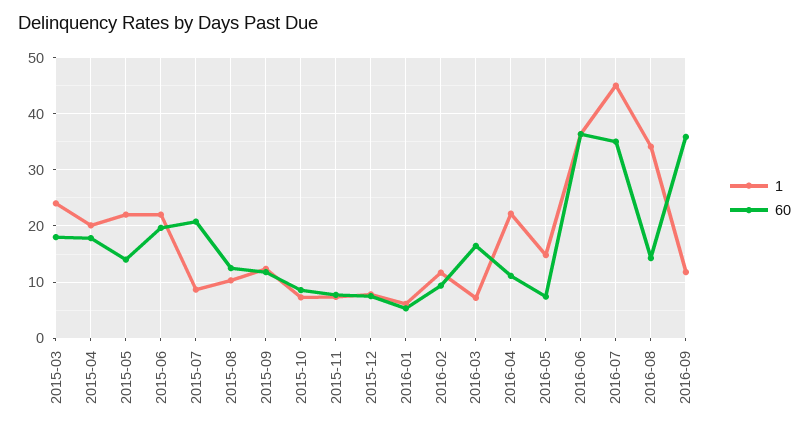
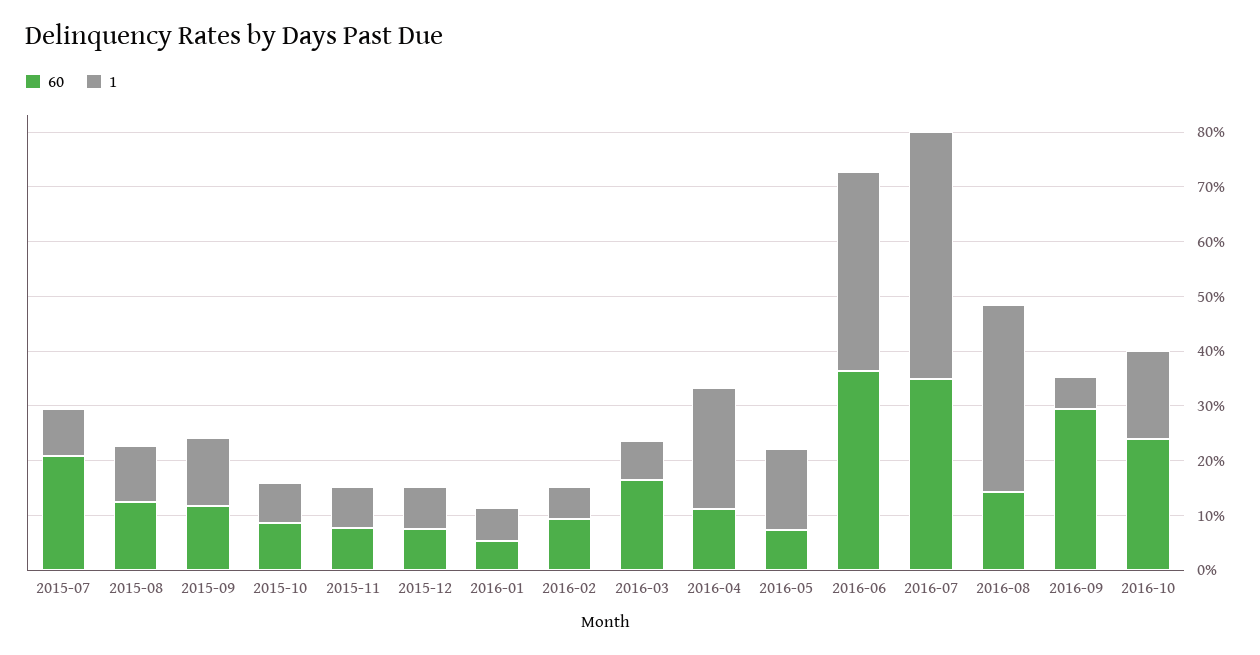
1, 2015-03: 24 -> none
60, 2015-03: 18 -> none
1, 2015-04: 20 -> none
60, 2015-04: 18 -> none
1, 2015-05: 22 -> none
60, 2015-05: 14 -> none
1, 2015-06: 22 -> none
60, 2015-06: 20 -> none
1, 2016-02: 12 -> 6
1, 2016-09: 12 -> 6
60, 2016-09: 36 -> 30
60, 2016-10: none -> 24
1, 2016-10: none -> 16

